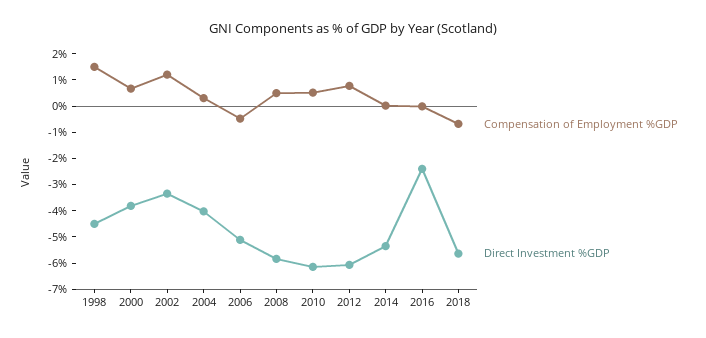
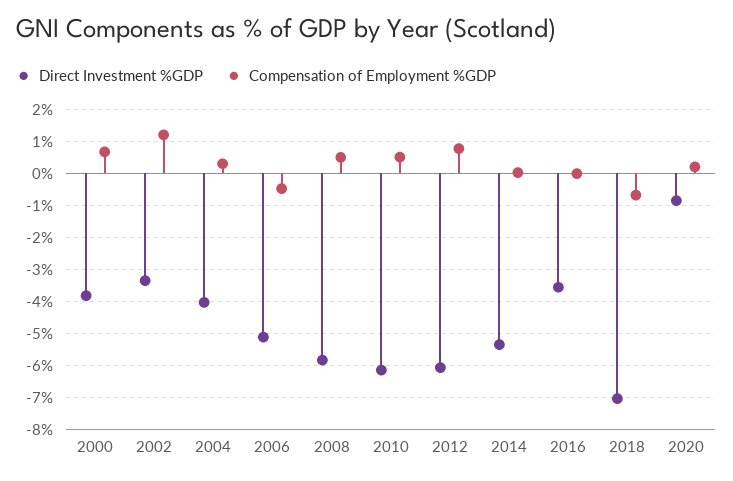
Compensation of Employment %GDP, 1998: 1.5 -> none
Direct Investment %GDP, 1998: -4.5 -> none
Direct Investment %GDP, 2016: -2.5 -> -3.6
Direct Investment %GDP, 2018: -5.5 -> -7
Direct Investment %GDP, 2020: none -> -0.8
Compensation of Employment %GDP, 2020: none -> 0.2

